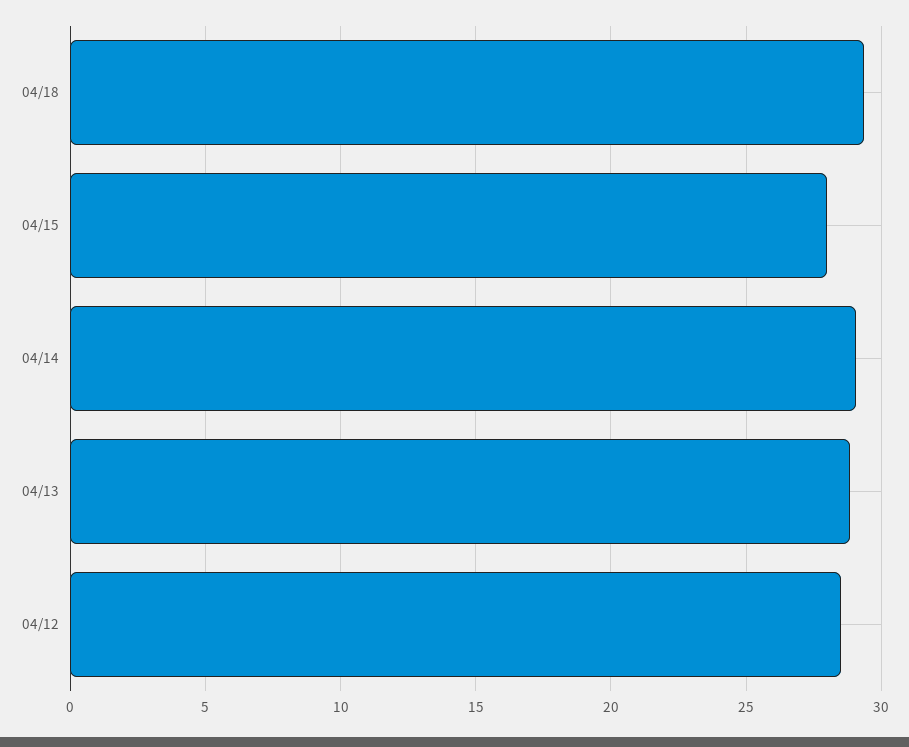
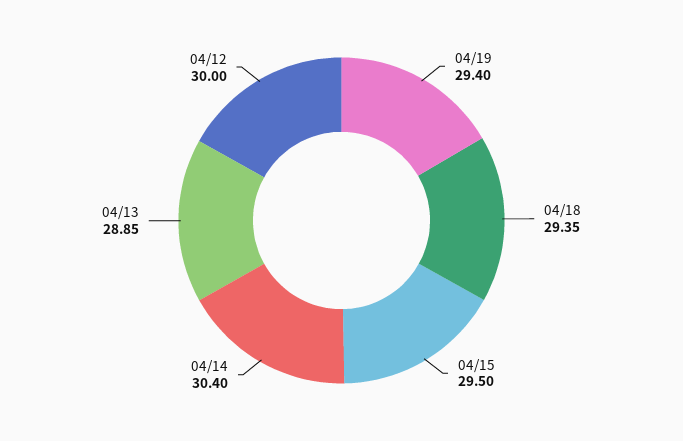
04/15: 28 -> 29.5
04/14: 29 -> 30.4
04/12: 28.5 -> 30
04/19: none -> 29.4

